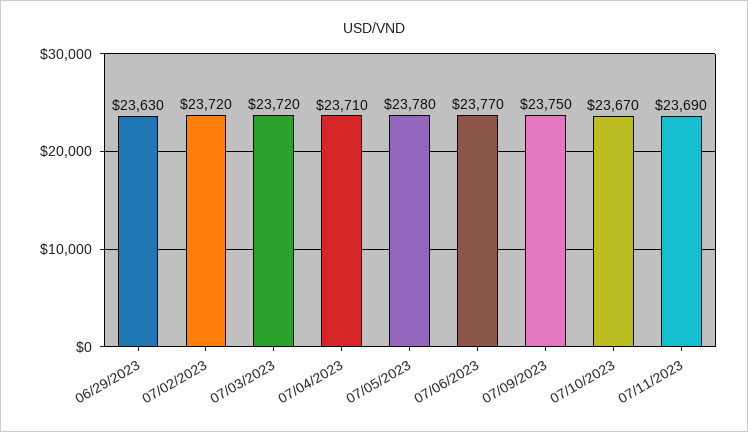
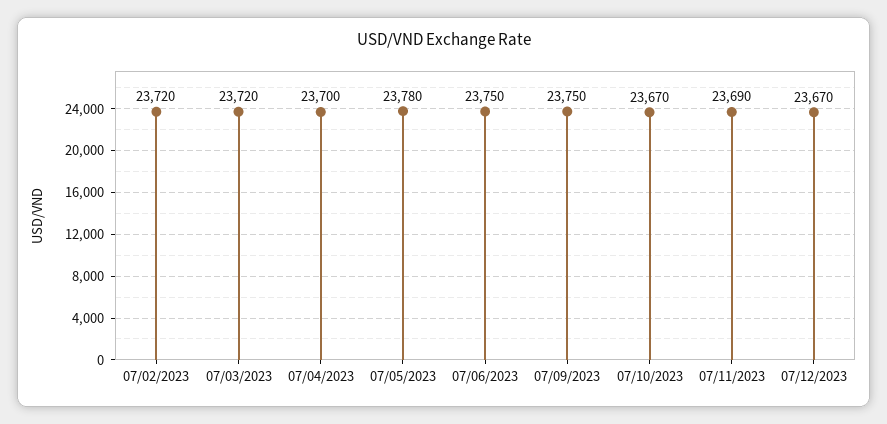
06/29/2023: 23630 -> none
07/04/2023: 23710 -> 23700
07/06/2023: 23770 -> 23750
07/12/2023: none -> 23670

